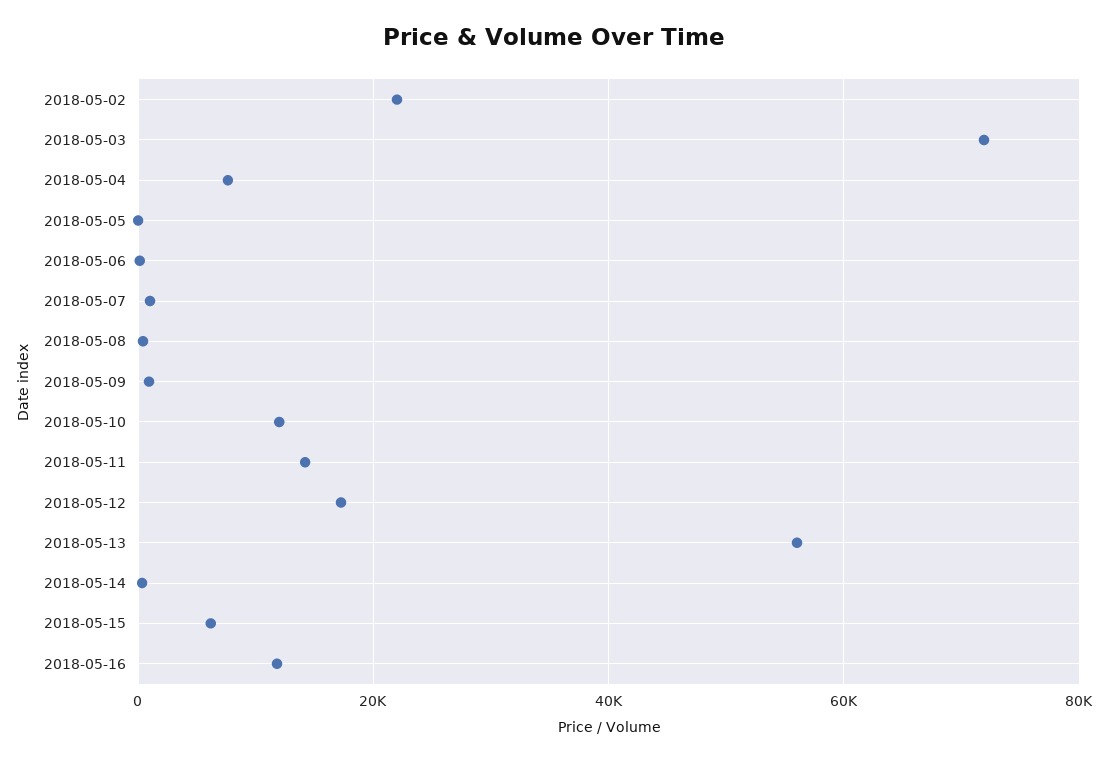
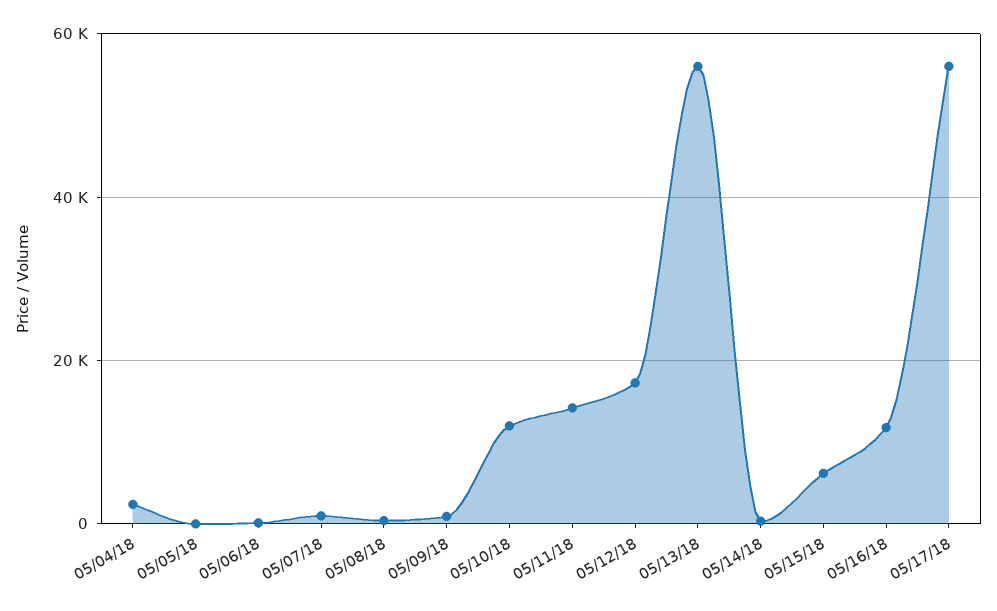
2018-05-02: 22000 -> none
2018-05-03: 72000 -> none
2018-05-04: 8000 -> 2000
05/17/18: none -> 56000

